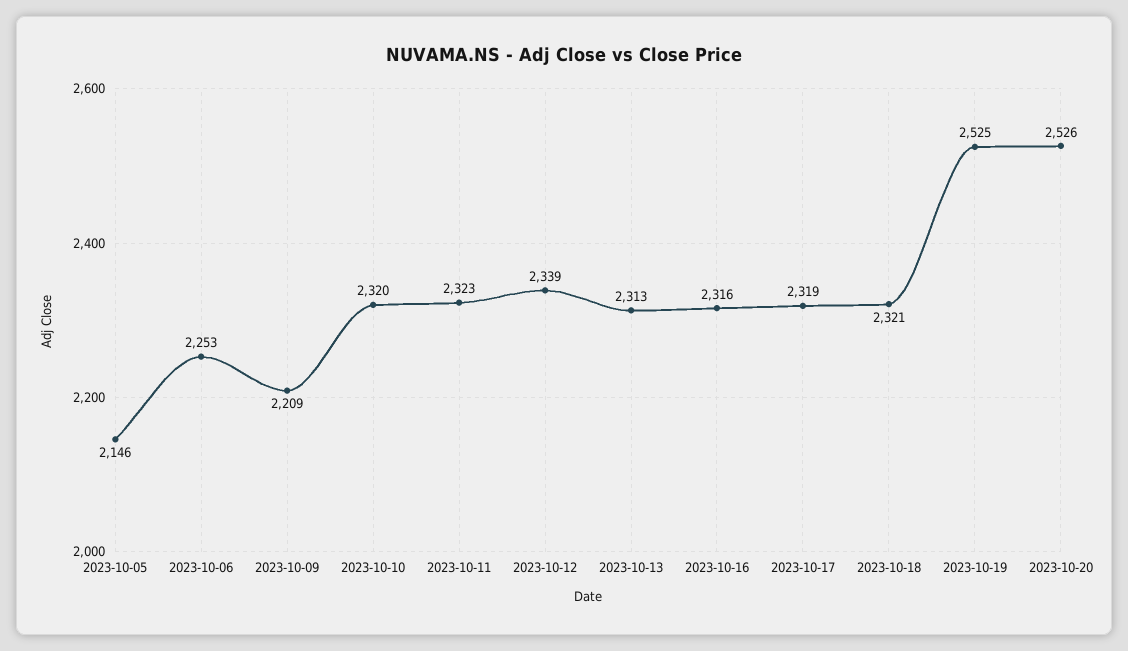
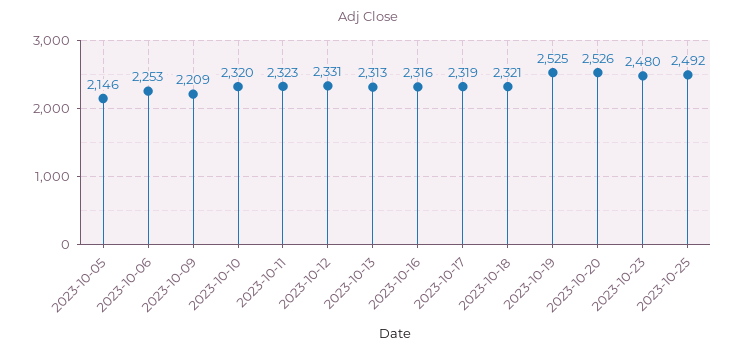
2023-10-12: 2339 -> 2331
2023-10-23: none -> 2480
2023-10-25: none -> 2492

